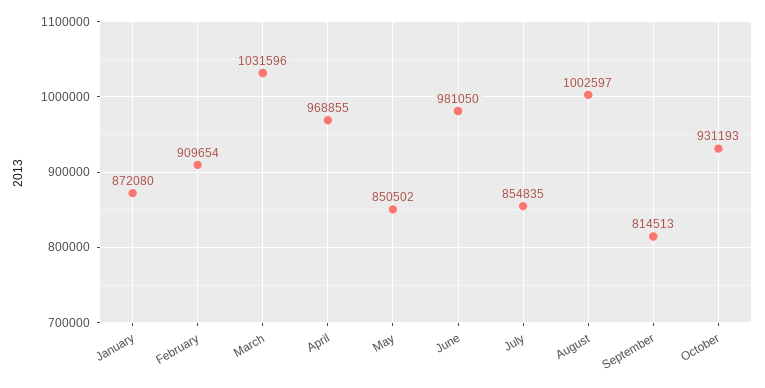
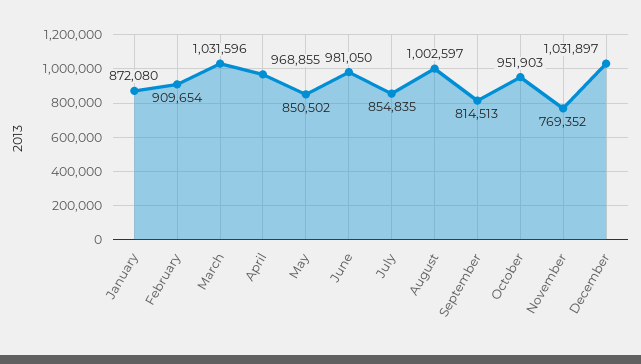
October: 931193 -> 951903
November: none -> 769352
December: none -> 1031897

